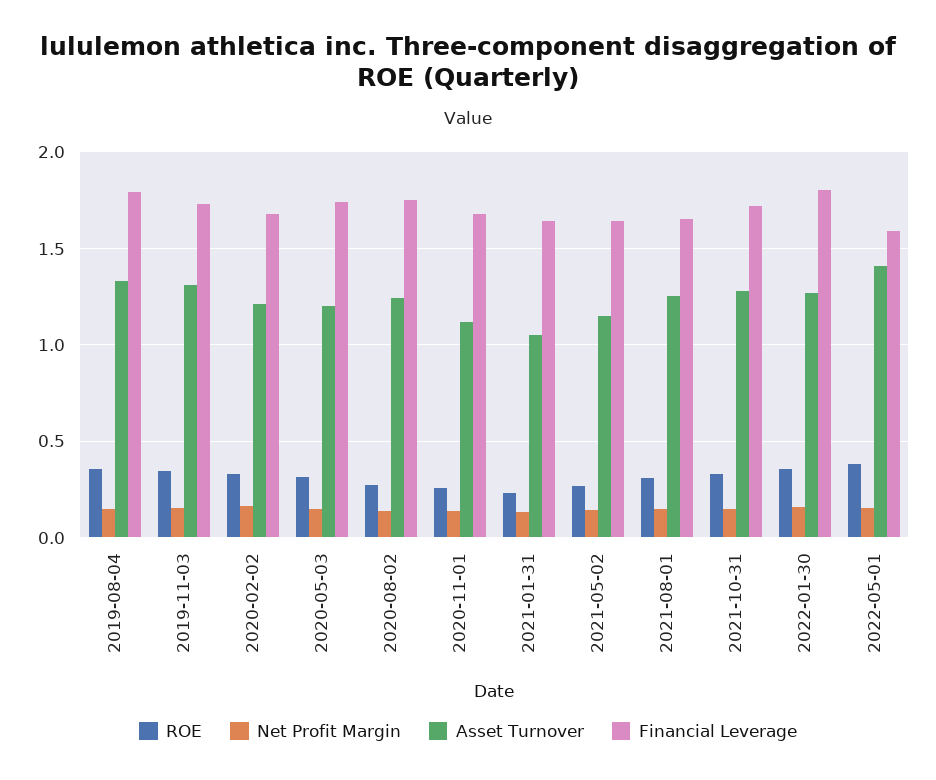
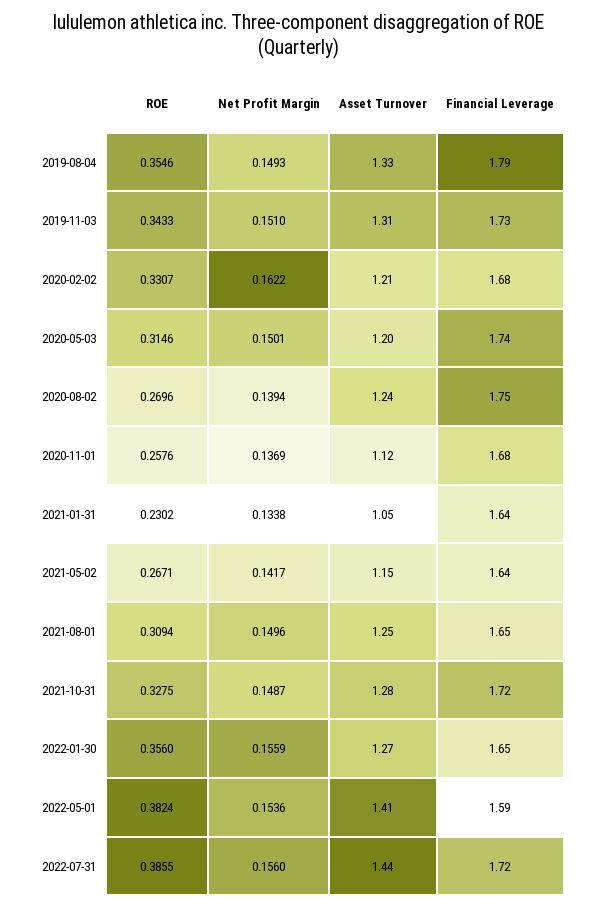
Financial Leverage, 2022-01-30: 1.8 -> 1.65
ROE, 2022-07-31: none -> 0.3855
Net Profit Margin, 2022-07-31: none -> 0.156
Asset Turnover, 2022-07-31: none -> 1.44
Financial Leverage, 2022-07-31: none -> 1.72

